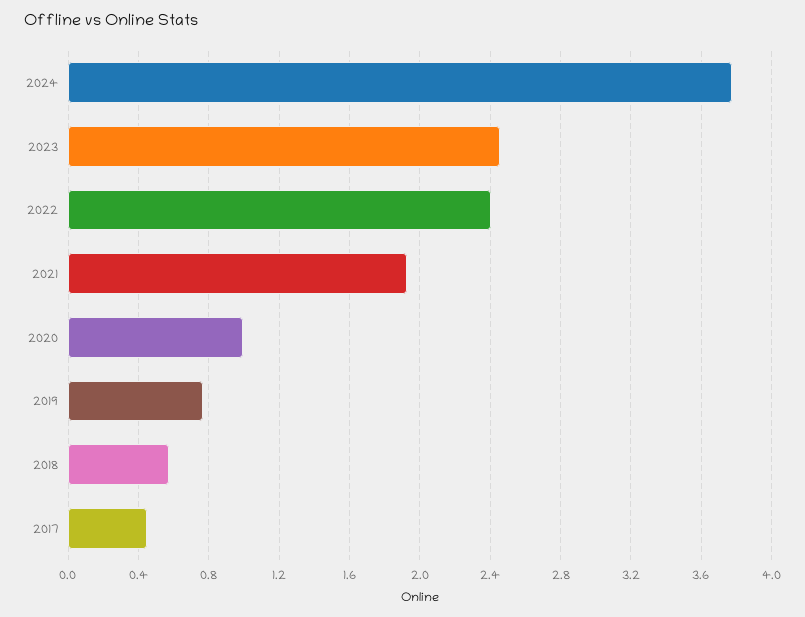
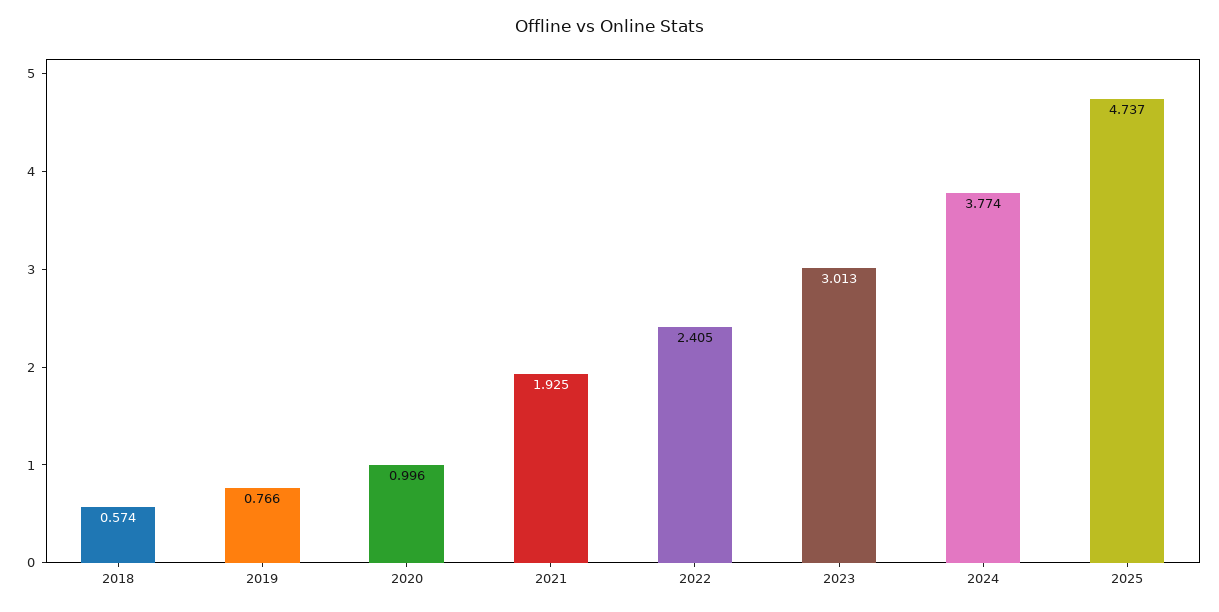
2023: 2.45 -> 3.013
2017: 0.45 -> none
2025: none -> 4.737

